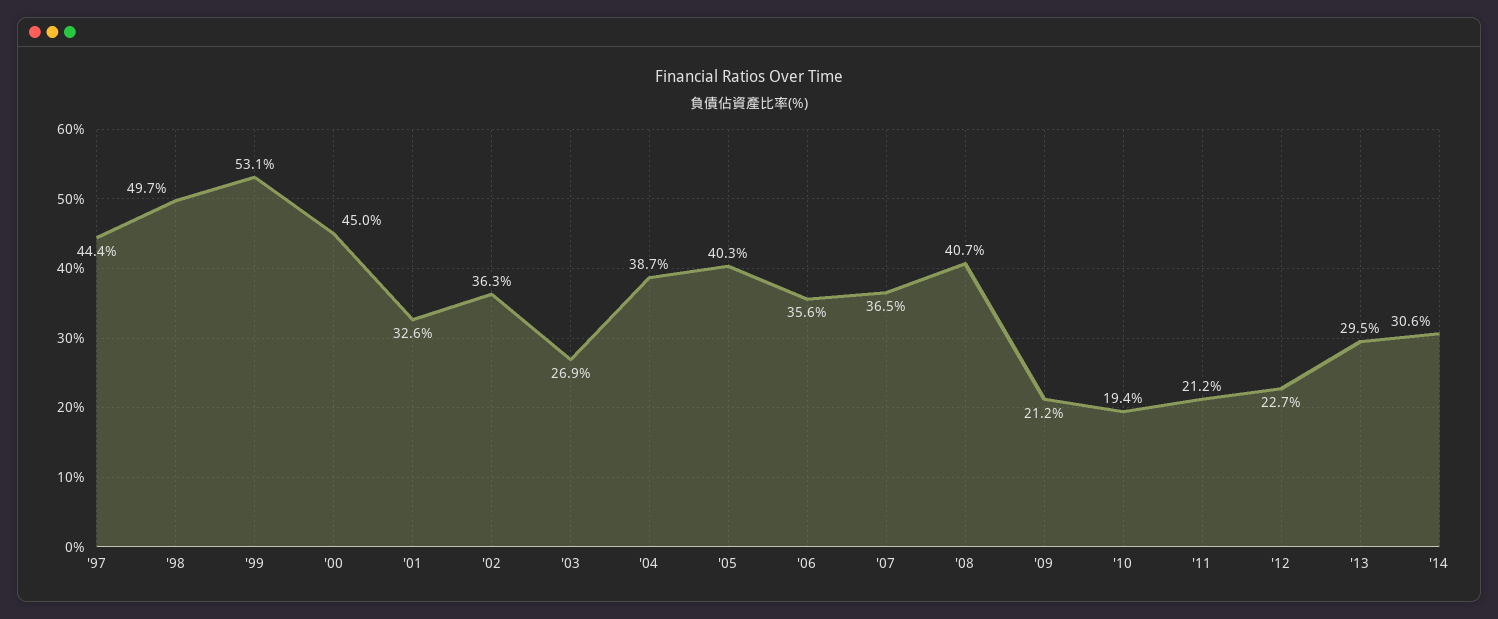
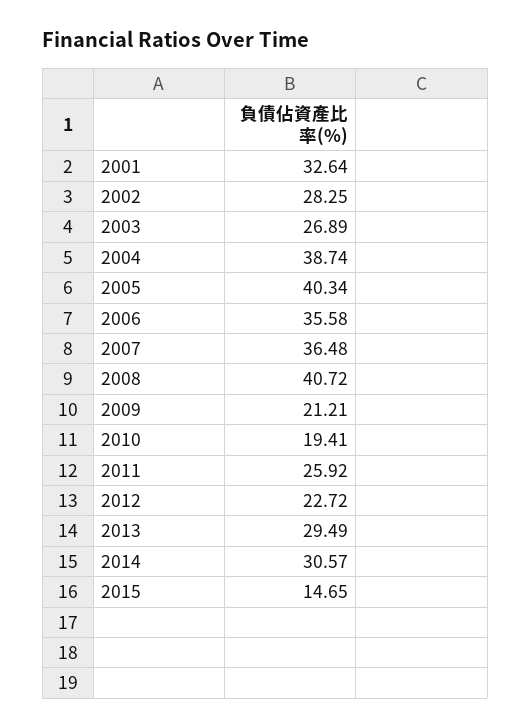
'97: 44.4 -> none
'98: 49.7 -> none
'99: 53.1 -> none
'00: 45 -> none
'02: 36.3 -> 28.25
'11: 21.2 -> 25.92
2015: none -> 14.65

